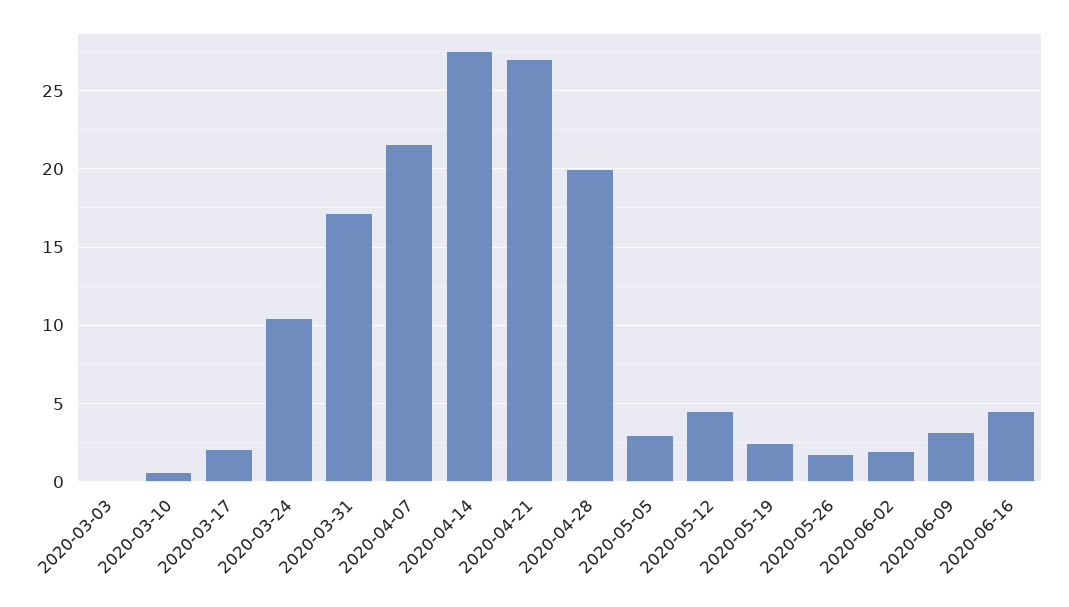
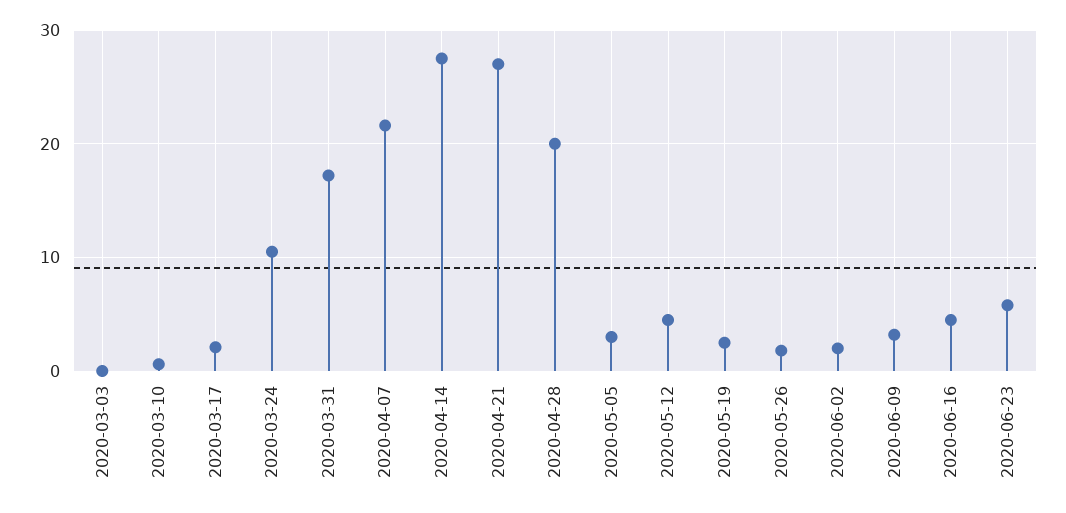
2020-06-23: none -> 6

